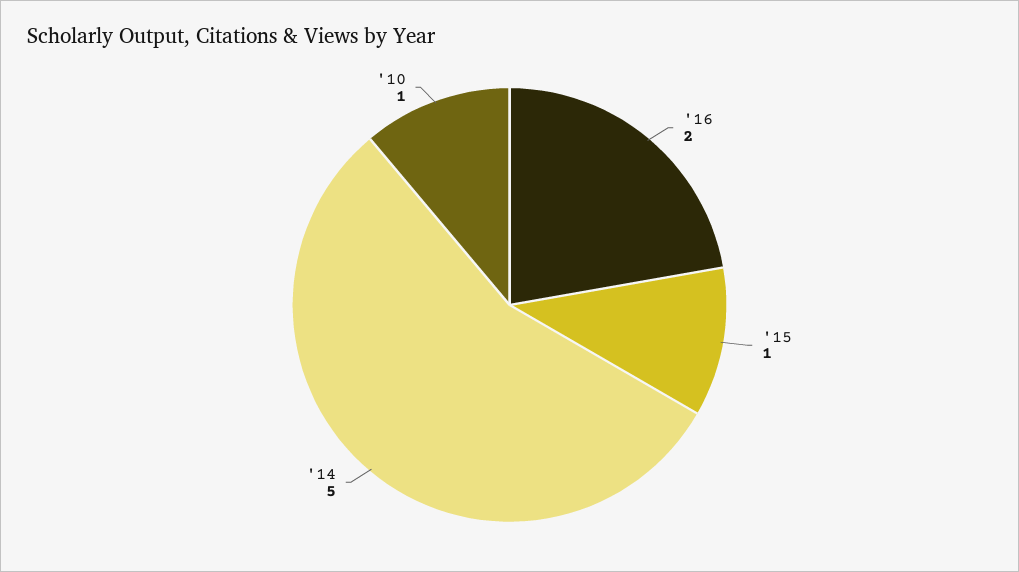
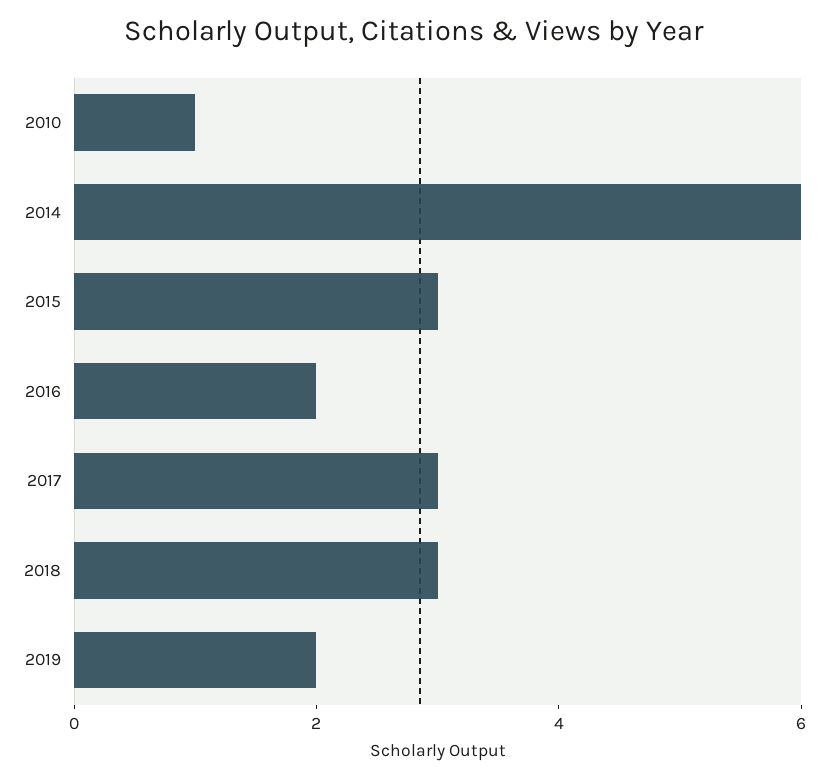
'15: 1 -> 3
'14: 5 -> 6
2017: none -> 3
2018: none -> 3
2019: none -> 2

